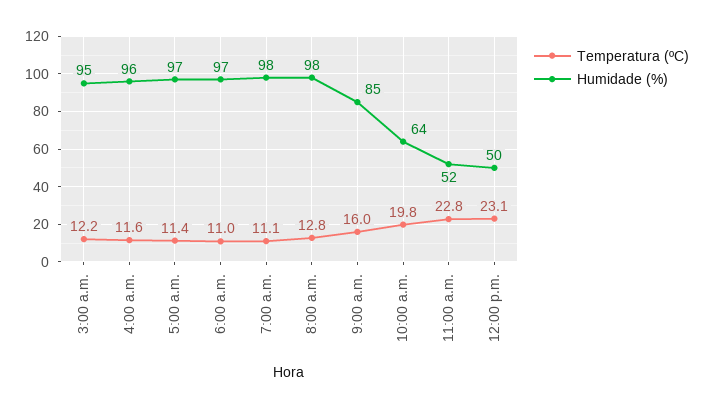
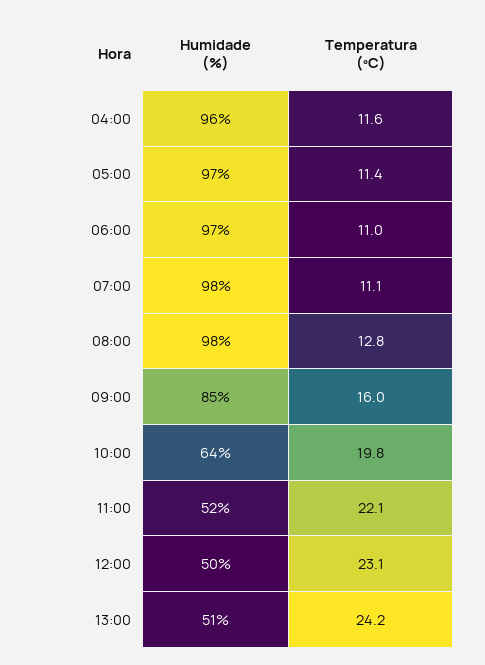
Temperatura (ºC), 3:00 a.m.: 12.2 -> none
Humidade (%), 3:00 a.m.: 95 -> none
Temperatura (ºC), 11:00 a.m.: 22.8 -> 22.1
Humidade (%), 13:00: none -> 51
Temperatura (ºC), 13:00: none -> 24.2

